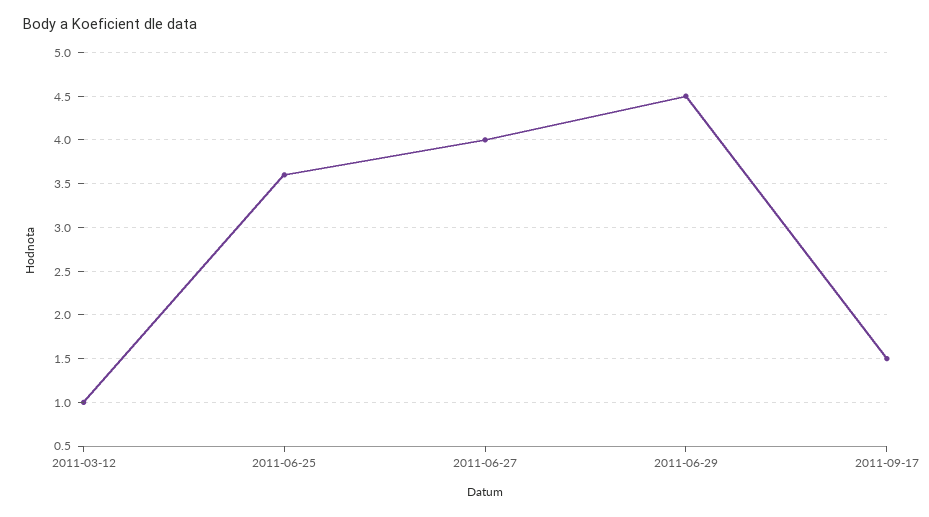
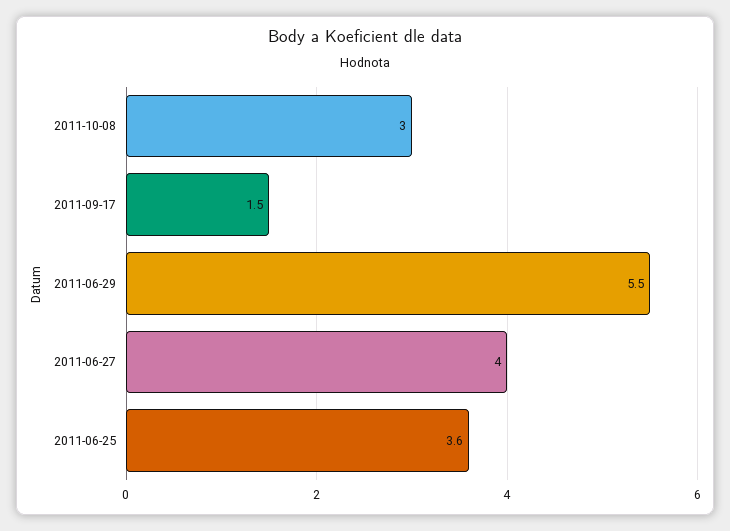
2011-03-12: 1 -> none
2011-06-29: 4.5 -> 5.5
2011-10-08: none -> 3

